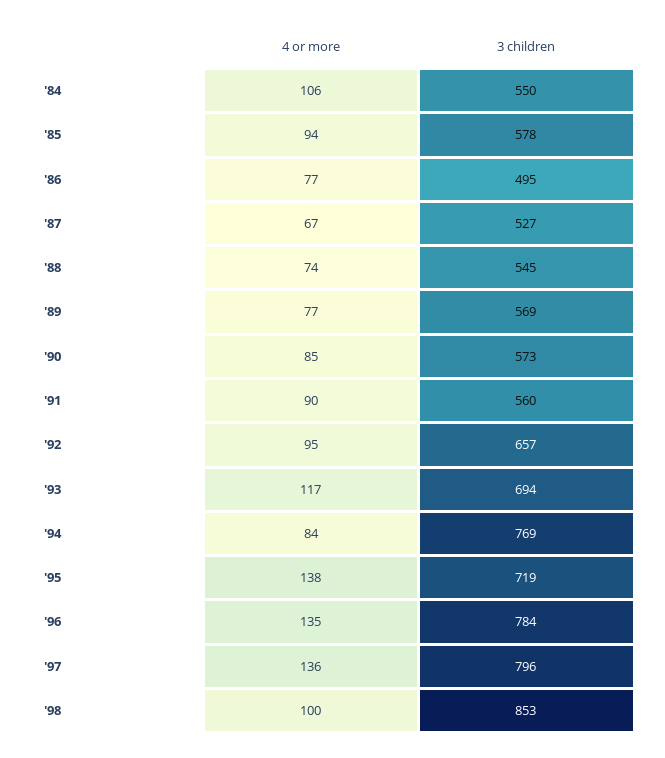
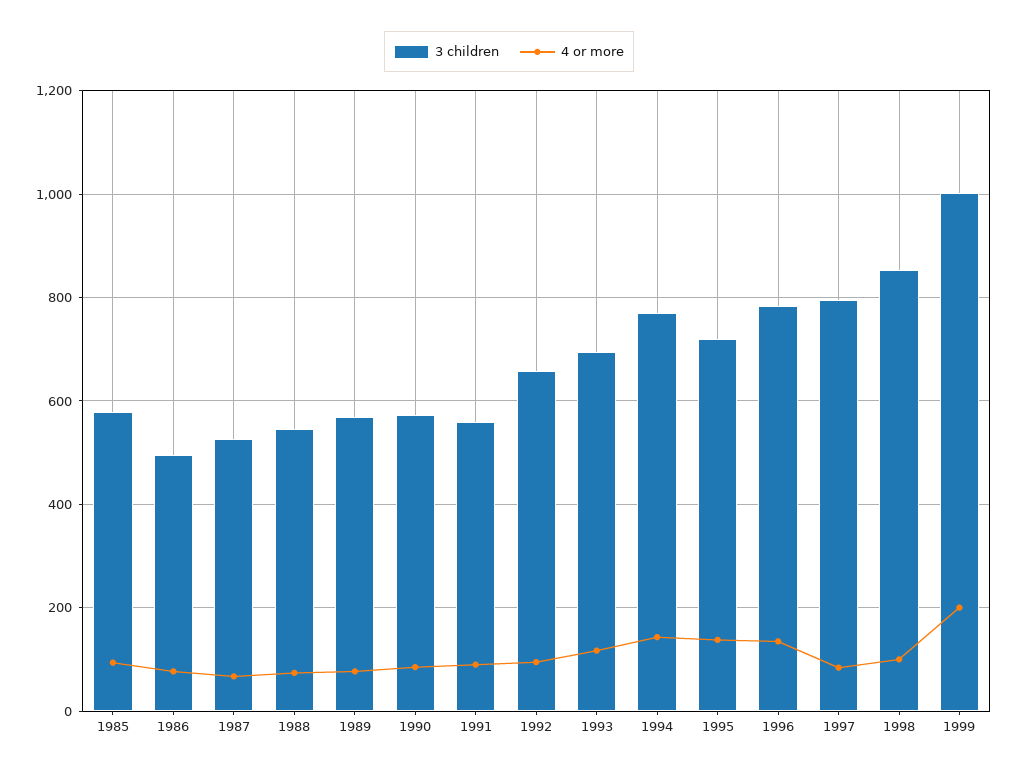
4 or more, '84: 106 -> none
3 children, '84: 550 -> none
4 or more, '94: 84 -> 140
4 or more, '97: 136 -> 80
3 children, 1999: none -> 1000
4 or more, 1999: none -> 200

